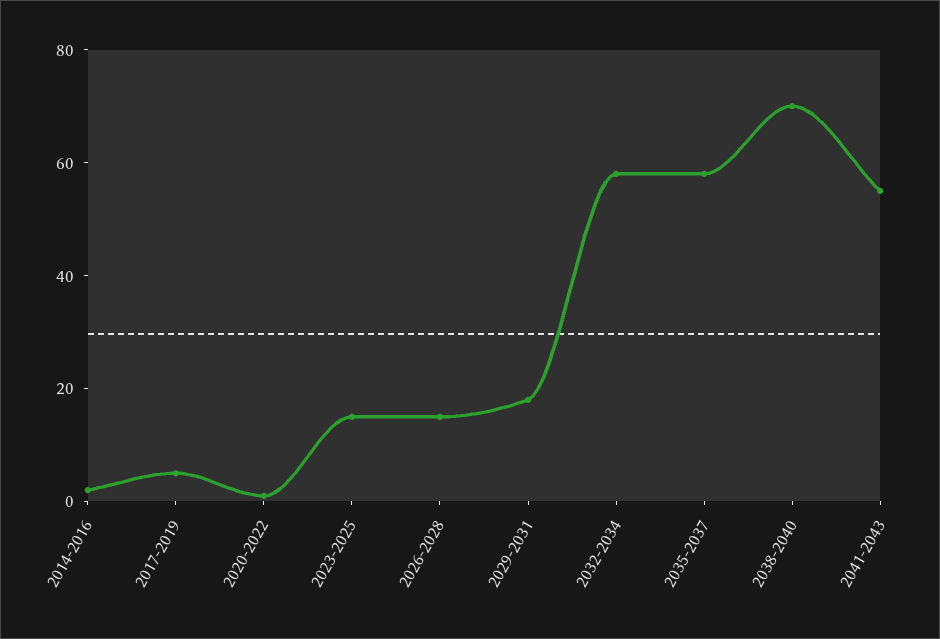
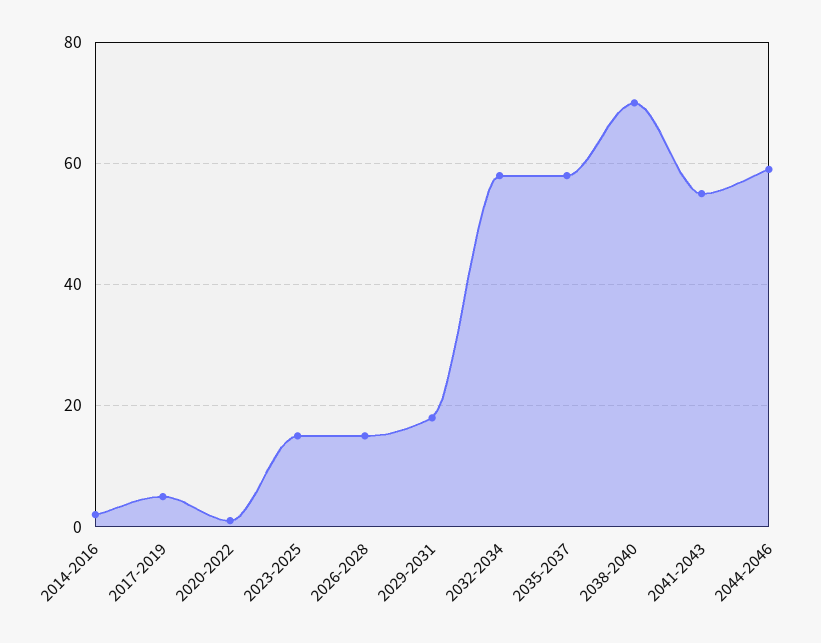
2044-2046: none -> 60

